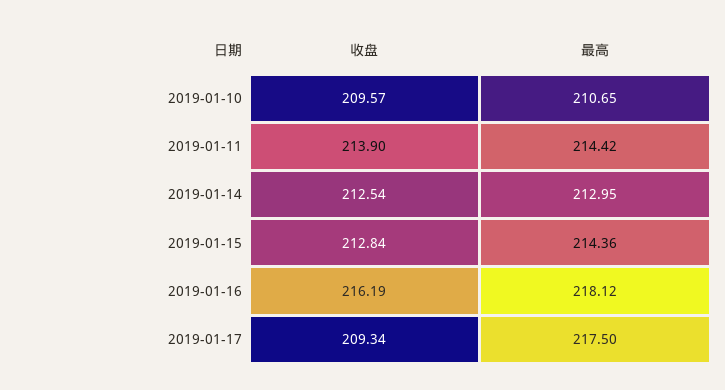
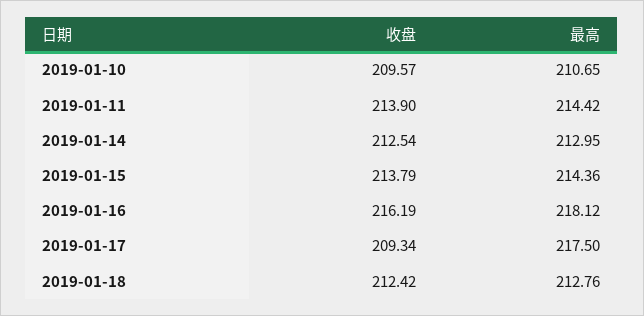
收盘, 2019-01-15: 212.84 -> 213.79
收盘, 2019-01-18: none -> 212.42
最高, 2019-01-18: none -> 212.76

